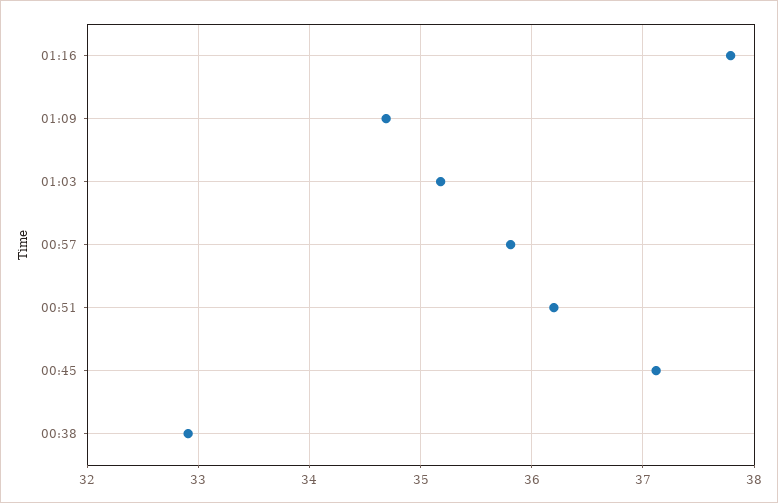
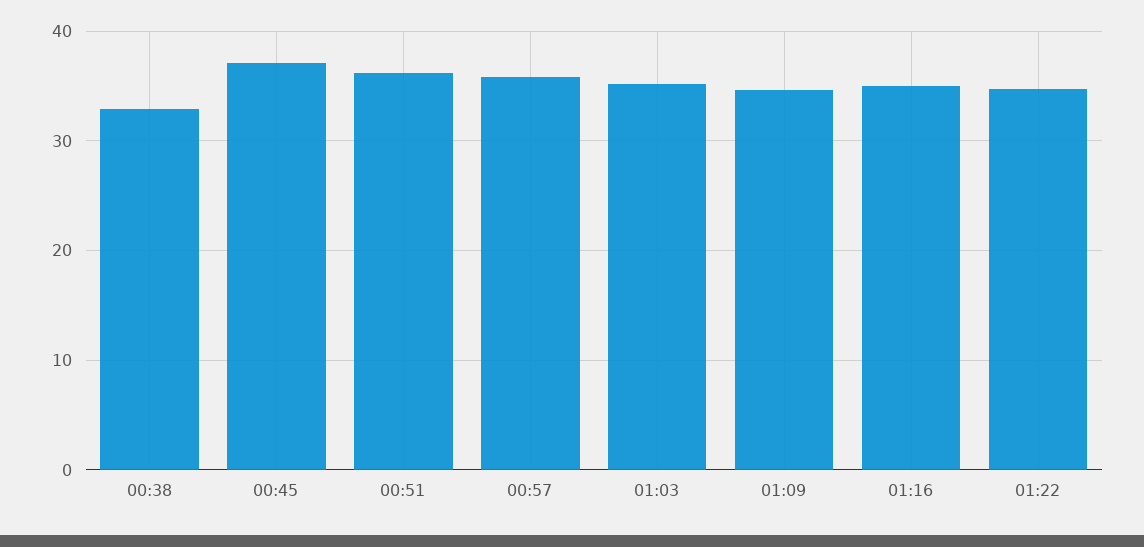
01:16: 37.8 -> 35
01:22: none -> 35

